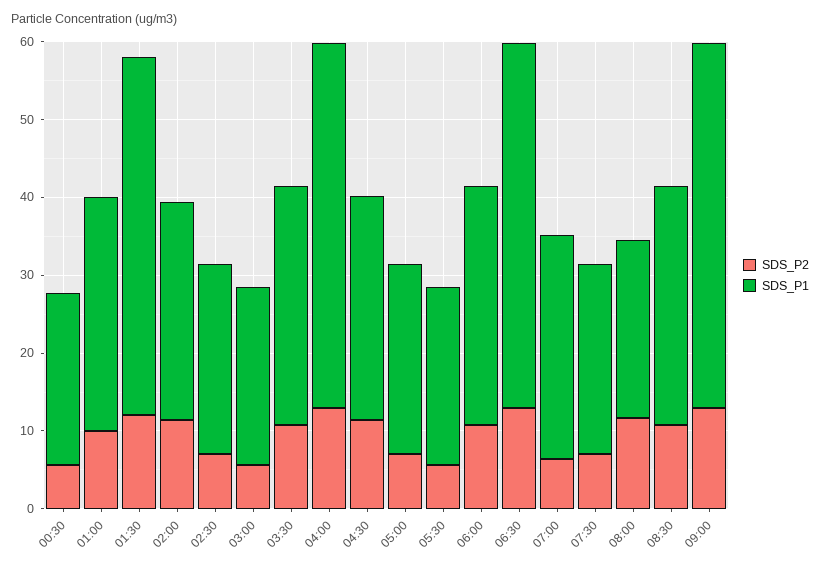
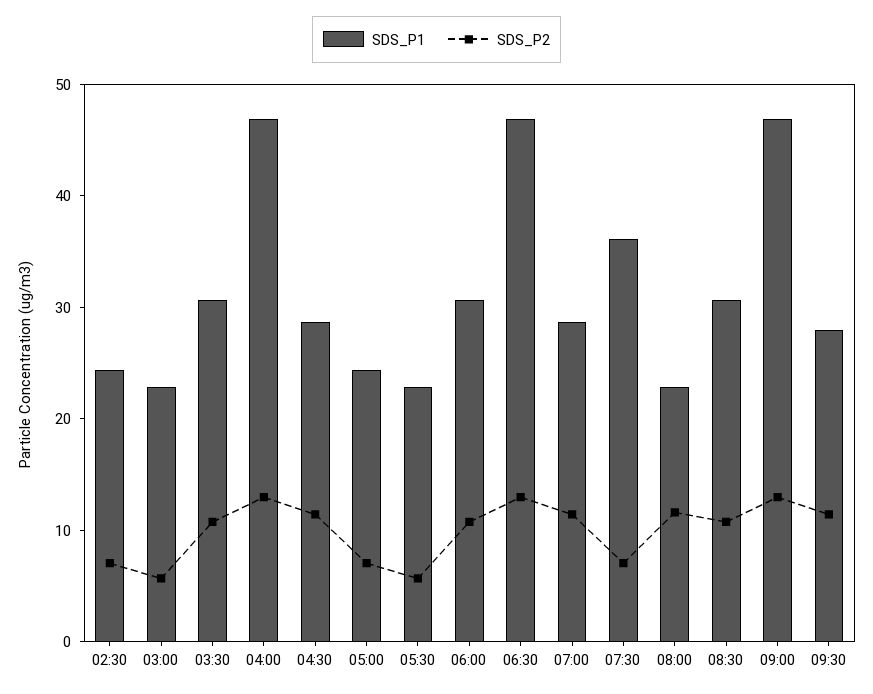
SDS_P2, 00:30: 6 -> none
SDS_P1, 00:30: 22 -> none
SDS_P2, 01:00: 10 -> none
SDS_P1, 01:00: 30 -> none
SDS_P2, 01:30: 12 -> none
SDS_P1, 01:30: 46 -> none
SDS_P2, 02:00: 12 -> none
SDS_P1, 02:00: 28 -> none
SDS_P2, 07:00: 6 -> 12
SDS_P1, 07:30: 24 -> 36
SDS_P1, 09:30: none -> 28
SDS_P2, 09:30: none -> 12

